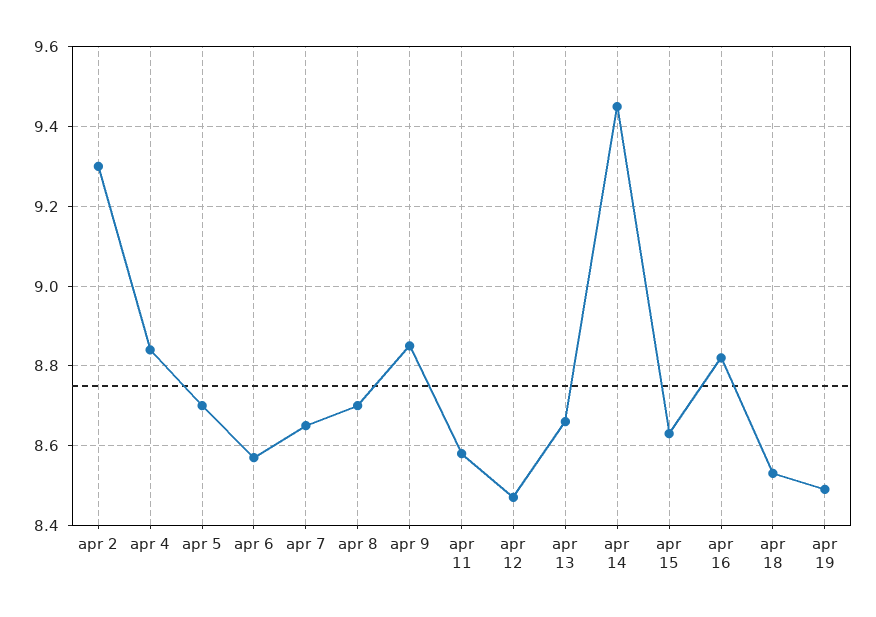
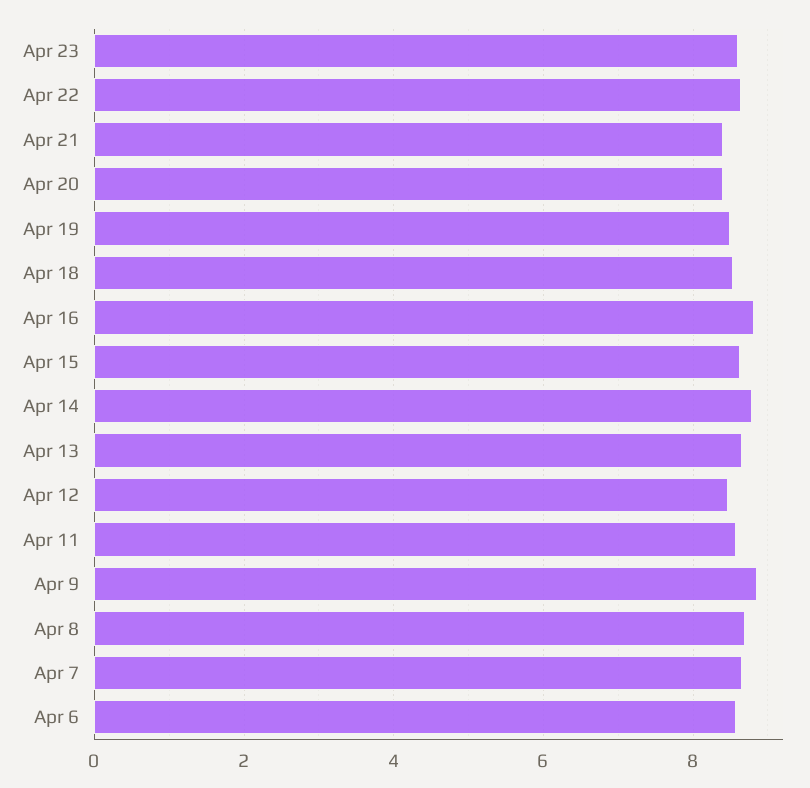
apr 2: 9.3 -> none
apr 4: 8.85 -> none
apr 5: 8.7 -> none
apr 14: 9.45 -> 8.8
Apr 23: none -> 8.6
Apr 22: none -> 8.6
Apr 21: none -> 8.4
Apr 20: none -> 8.4

